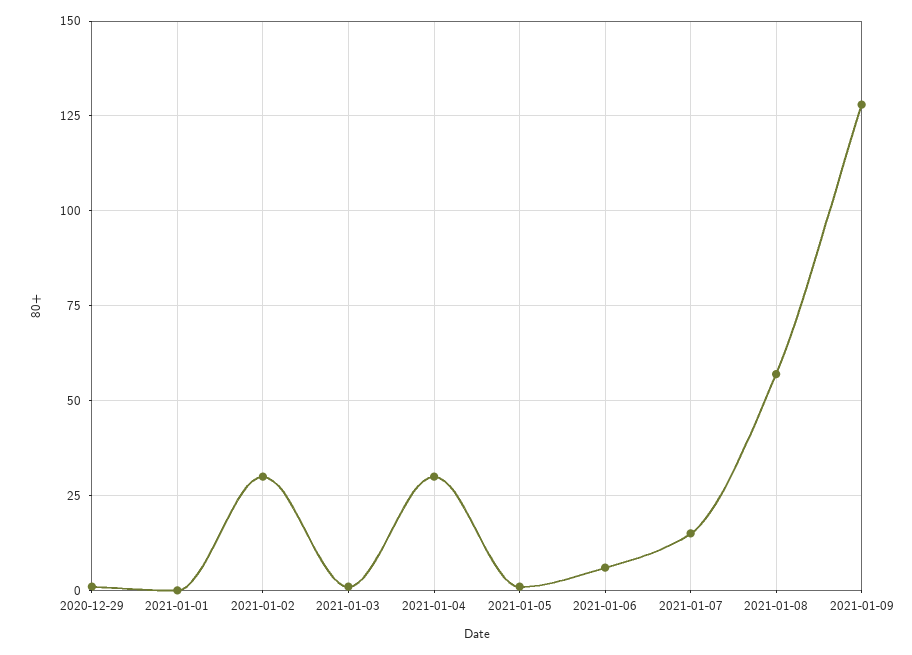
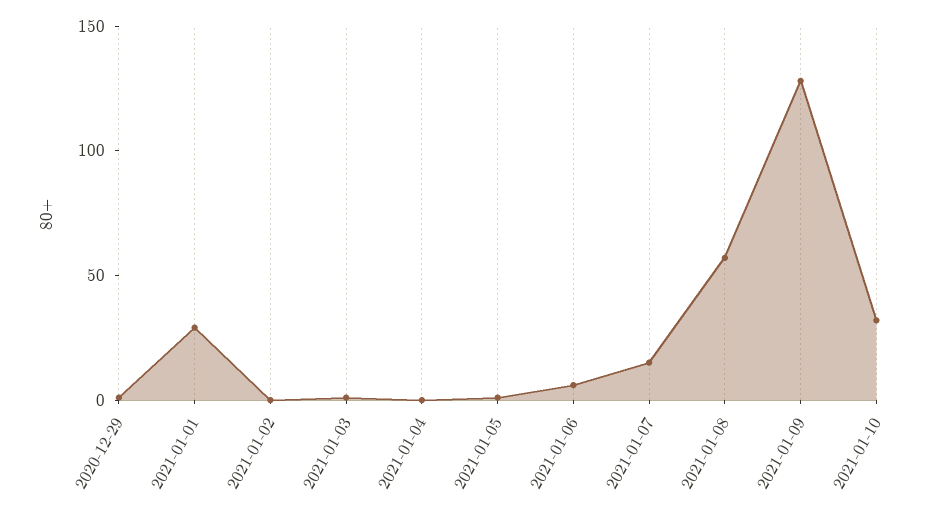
2021-01-01: 0 -> 30
2021-01-02: 30 -> 0
2021-01-04: 30 -> 0
2021-01-10: none -> 30

